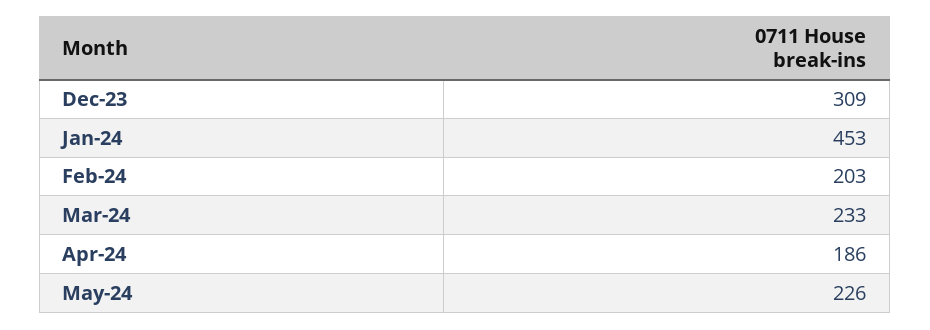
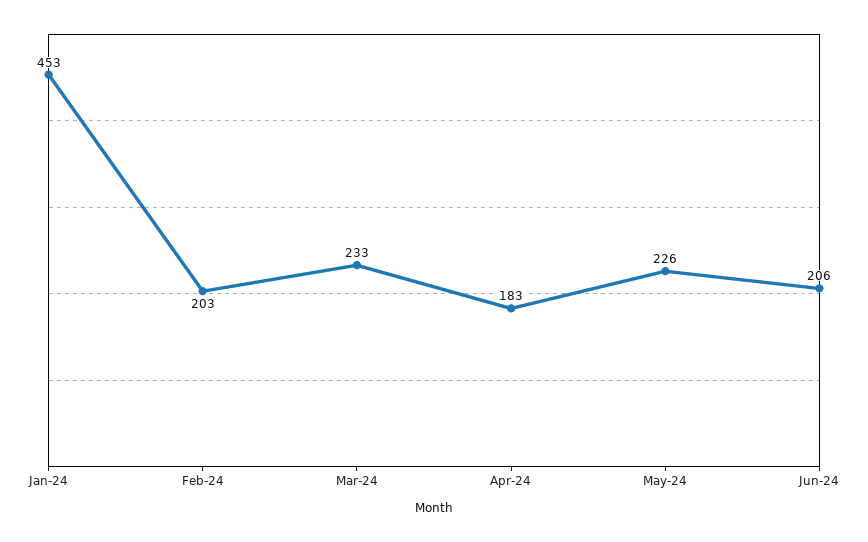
Dec-23: 309 -> none
Apr-24: 186 -> 183
Jun-24: none -> 206

